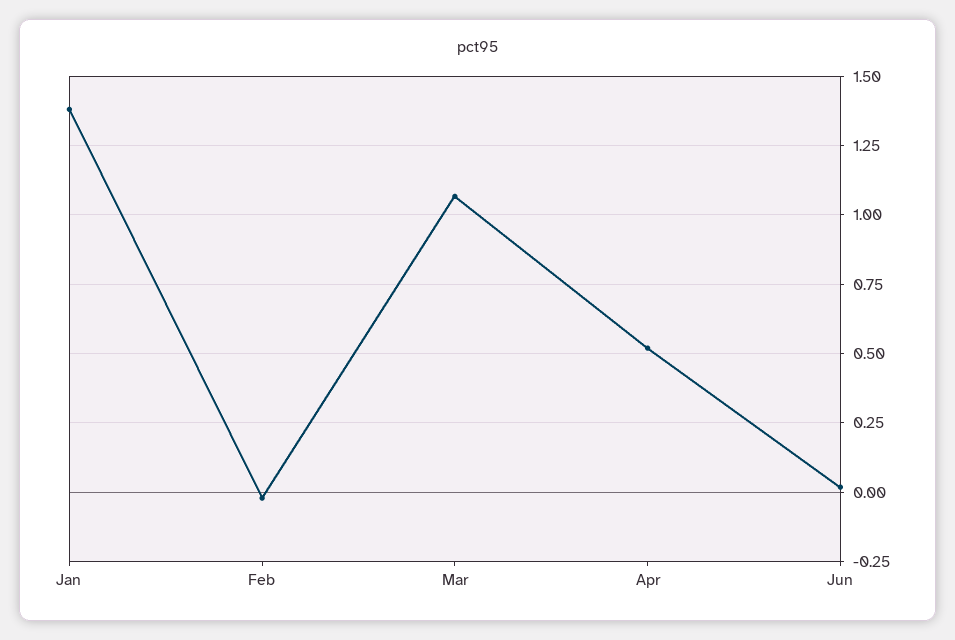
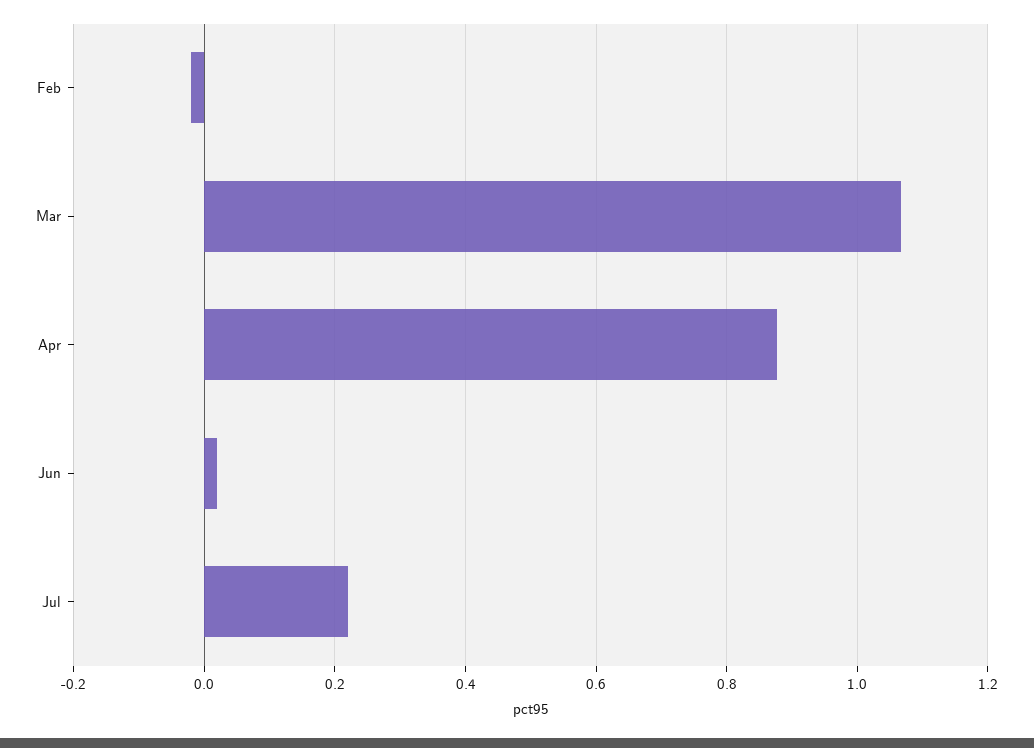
Jan: 1.375 -> none
Apr: 0.525 -> 0.88
Jul: none -> 0.22

